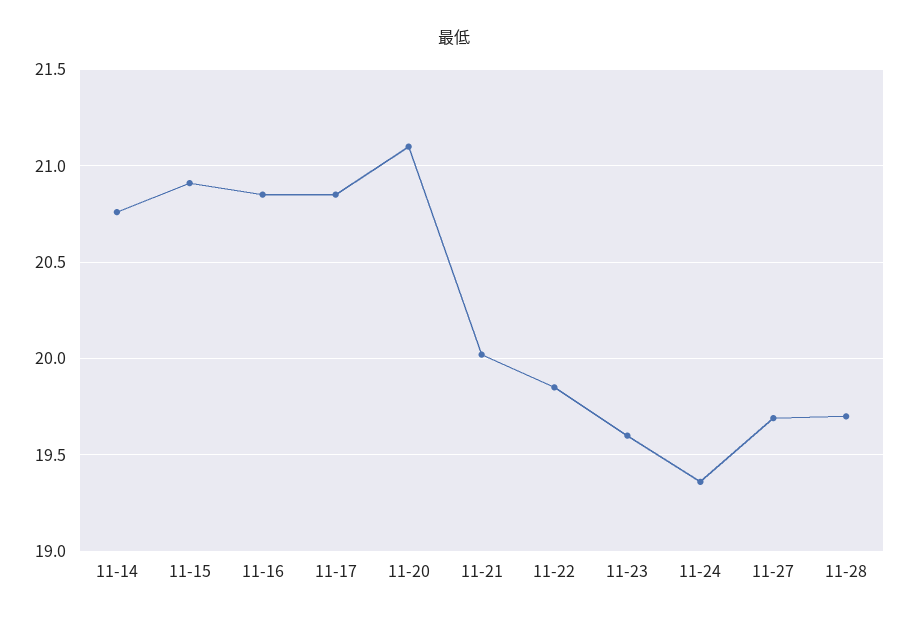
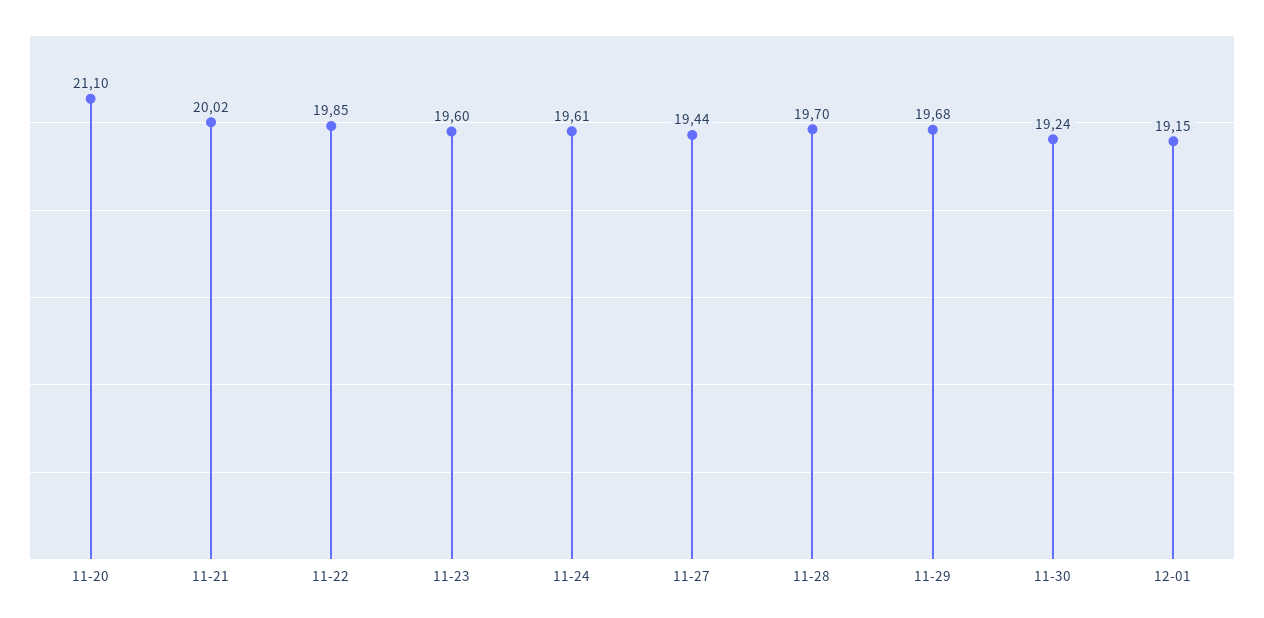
11-14: 20.75 -> none
11-15: 20.9 -> none
11-16: 20.85 -> none
11-17: 20.85 -> none
11-24: 19.35 -> 19.61
11-27: 19.7 -> 19.44
11-29: none -> 19.68
11-30: none -> 19.24
12-01: none -> 19.15

